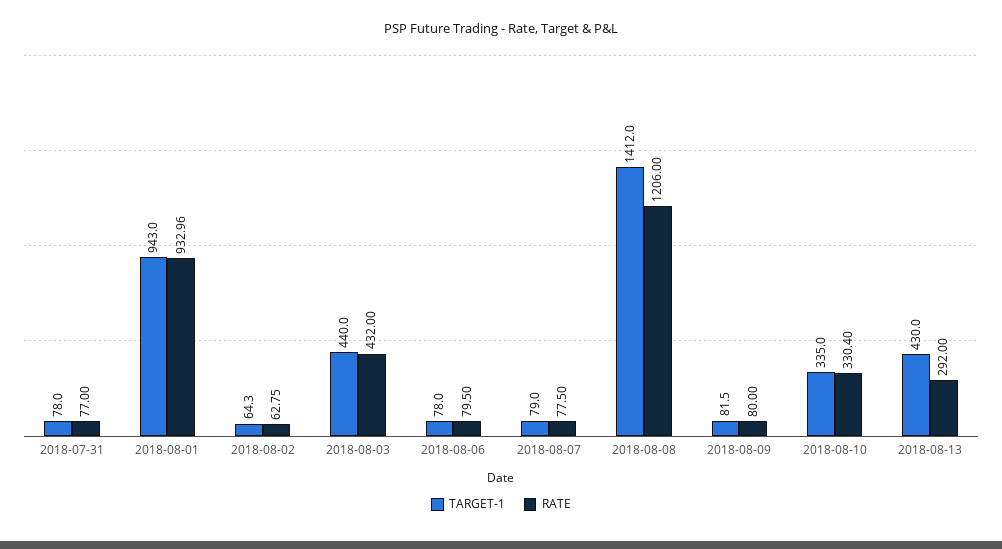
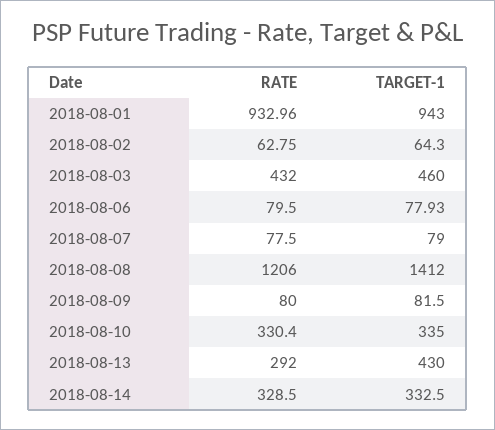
TARGET-1, 2018-07-31: 78 -> none
RATE, 2018-07-31: 77 -> none
TARGET-1, 2018-08-03: 440 -> 460
TARGET-1, 2018-08-06: 78 -> 77.93
RATE, 2018-08-14: none -> 328.5
TARGET-1, 2018-08-14: none -> 332.5

